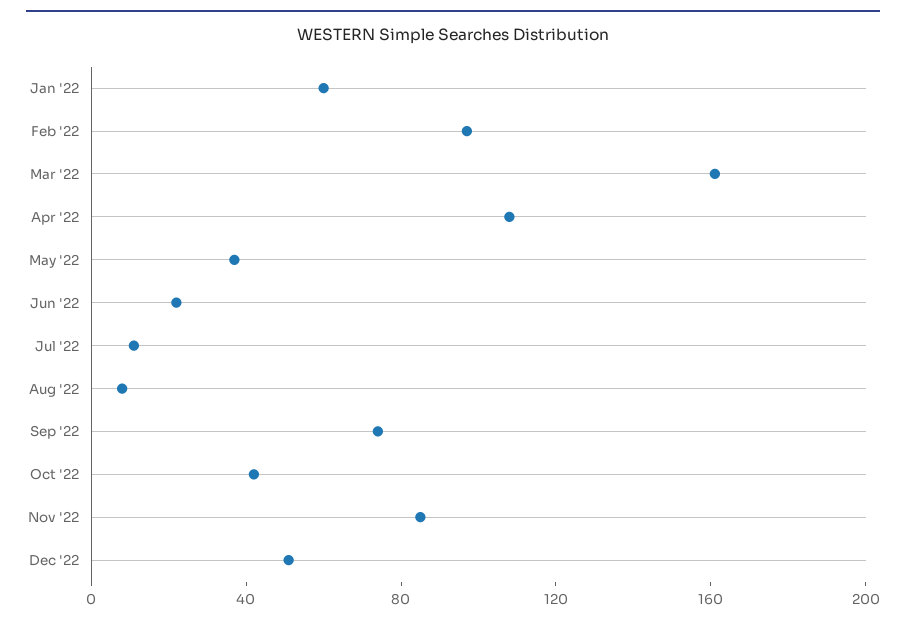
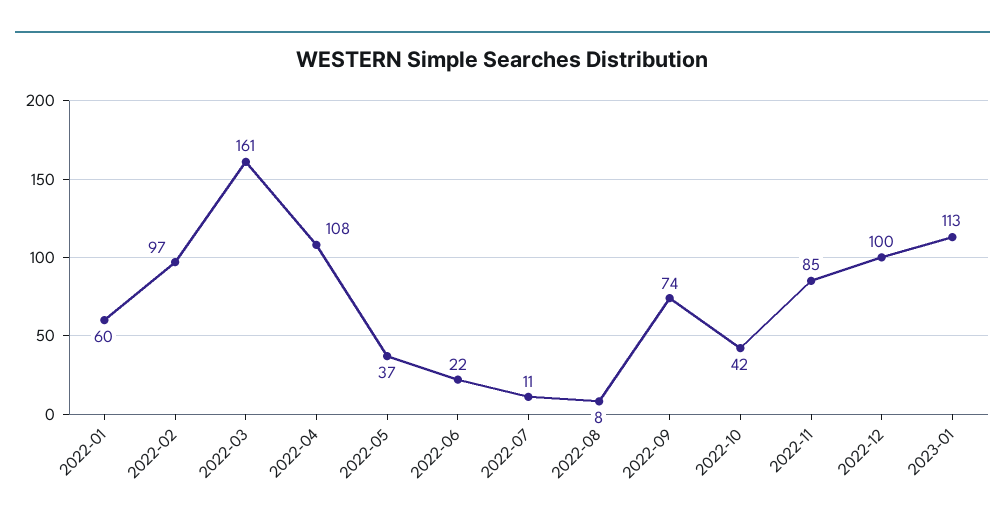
Dec '22: 50 -> 100
2023-01: none -> 113

